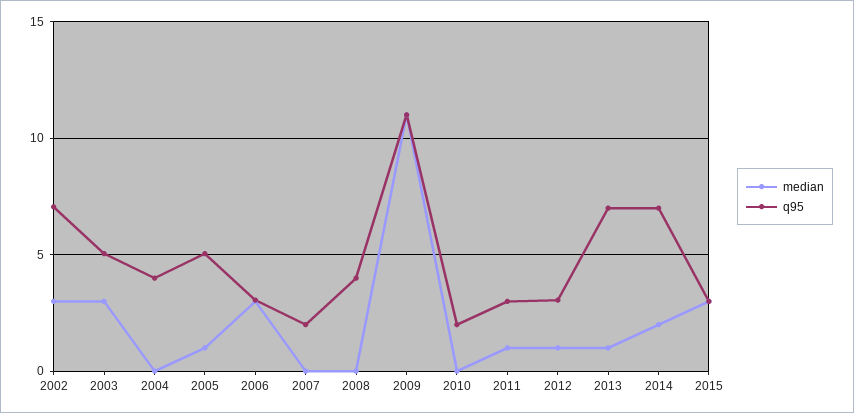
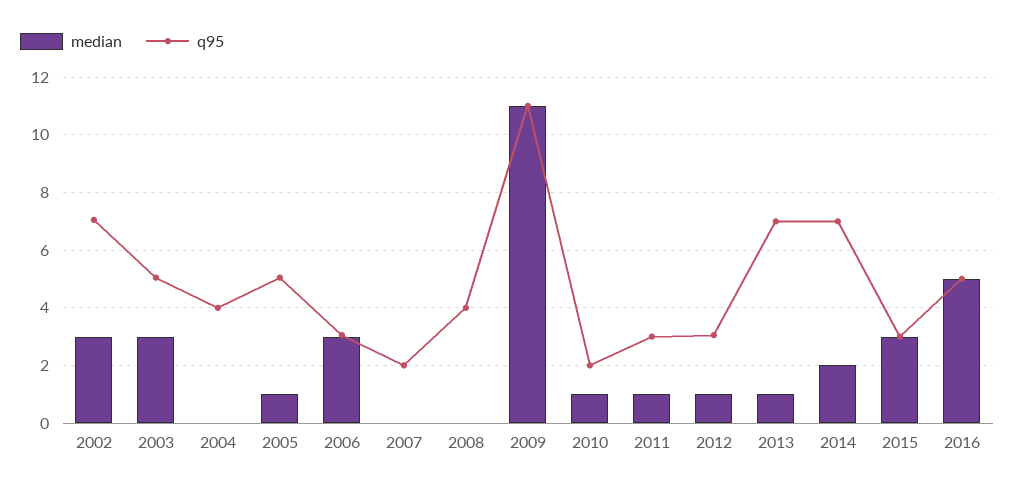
median, 2010: 0 -> 1
median, 2016: none -> 5
q95, 2016: none -> 5

